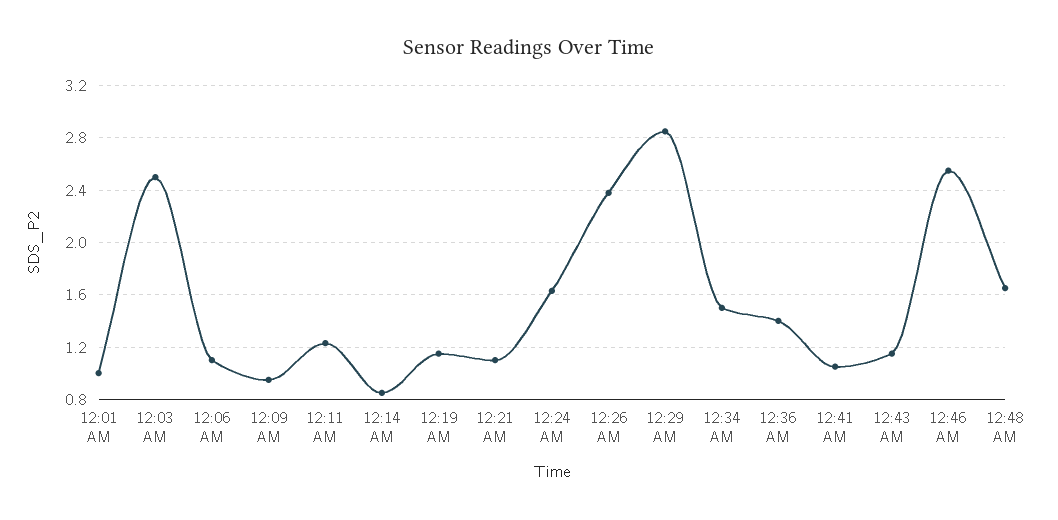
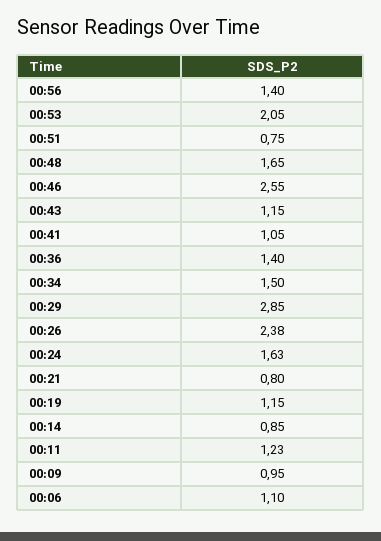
12:01 AM: 1 -> none
12:03 AM: 2.5 -> none
12:21 AM: 1.1 -> 0.8
00:56: none -> 1.4
00:53: none -> 2.05
00:51: none -> 0.75

